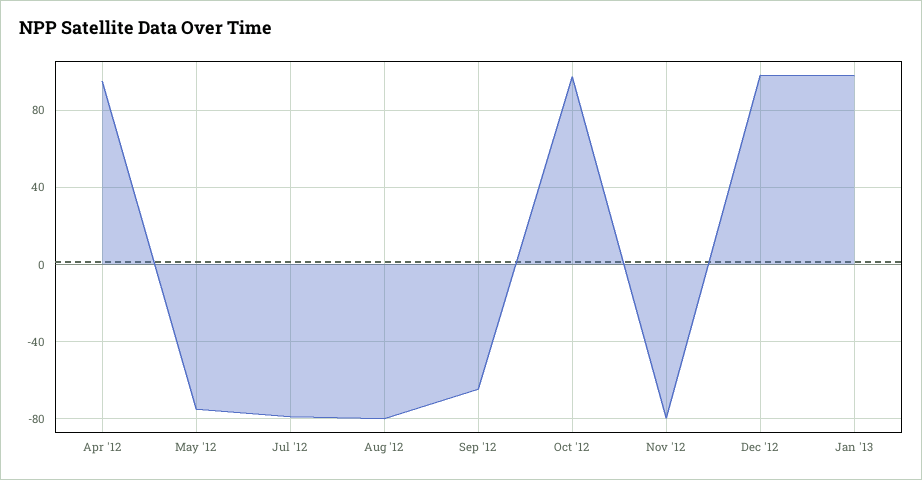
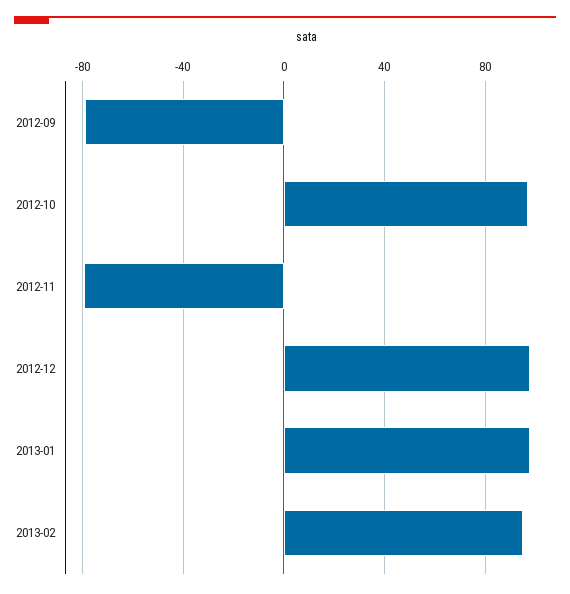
Apr '12: 95 -> none
May '12: -75 -> none
Jul '12: -80 -> none
Aug '12: -80 -> none
Sep '12: -65 -> -80
2013-02: none -> 95

